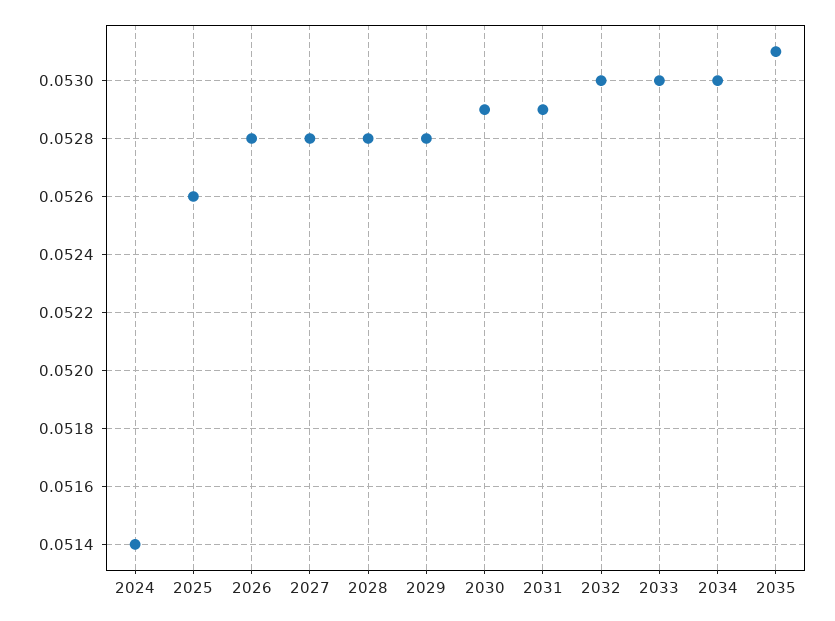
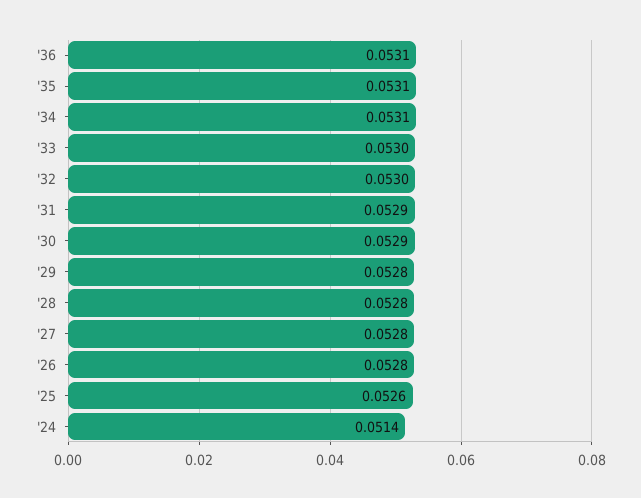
2034: 0.053 -> 0.0531
'36: none -> 0.0531

